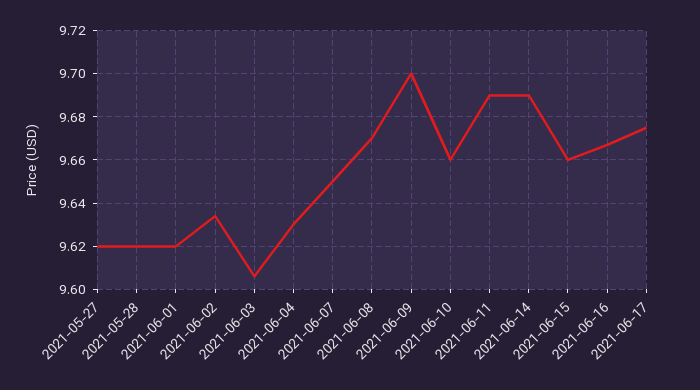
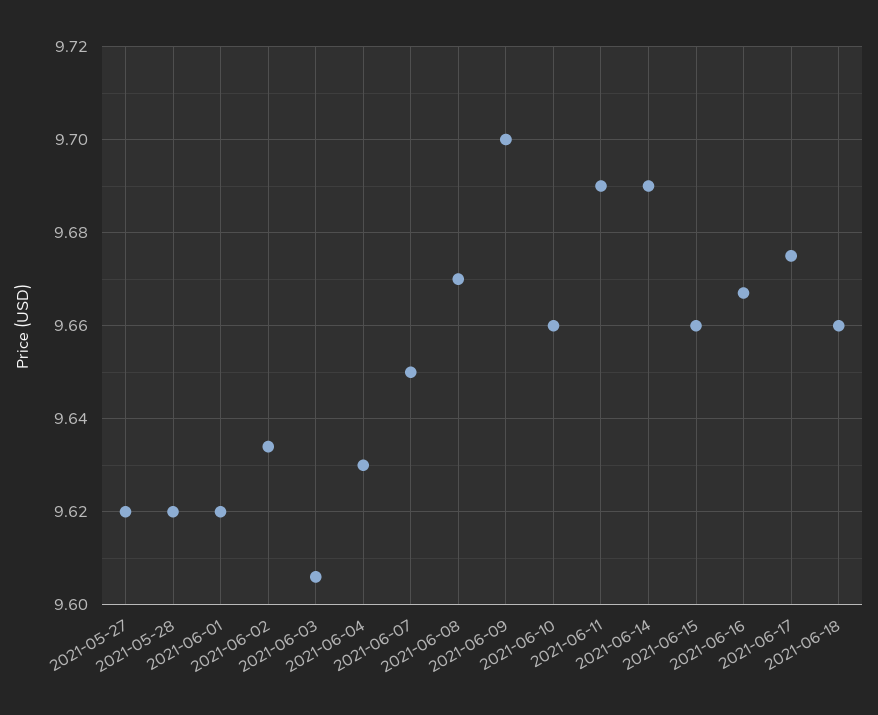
2021-06-18: none -> 9.66

